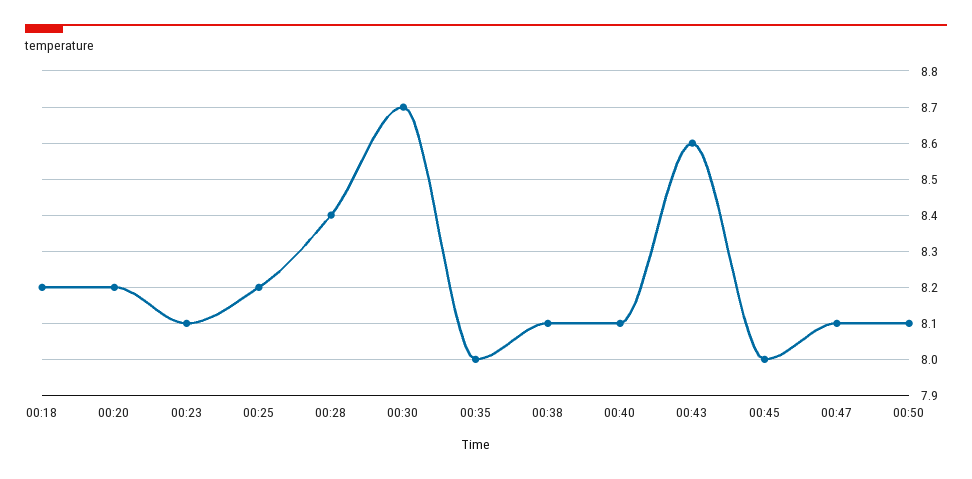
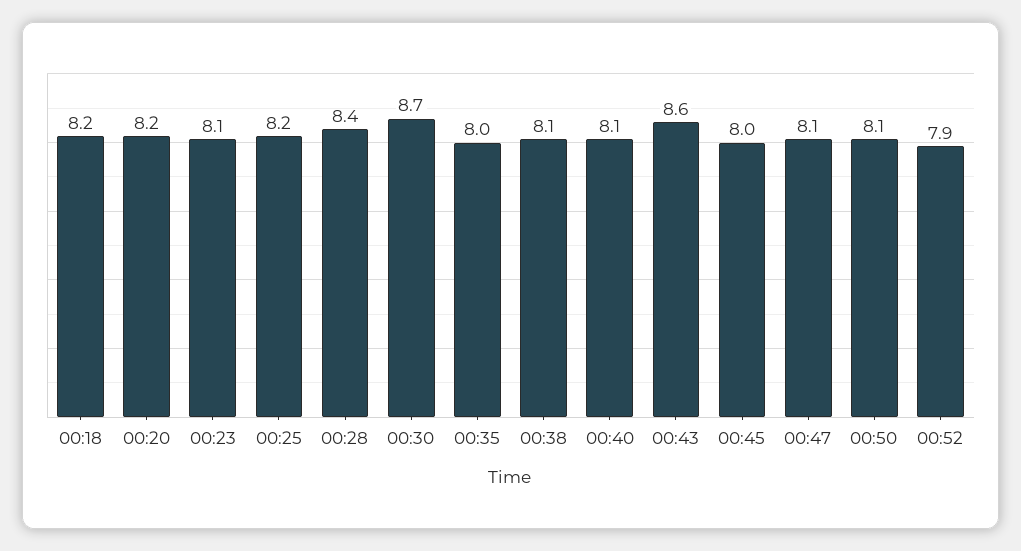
00:52: none -> 7.9

